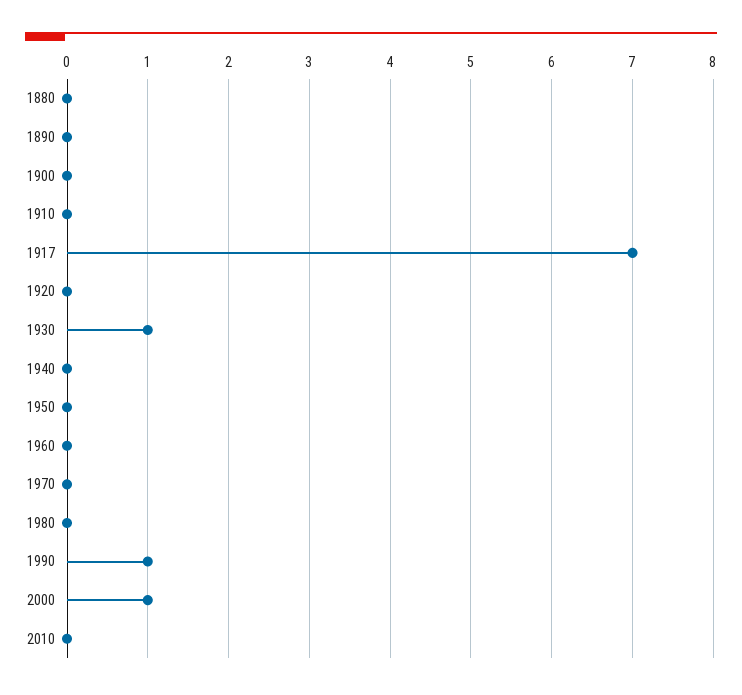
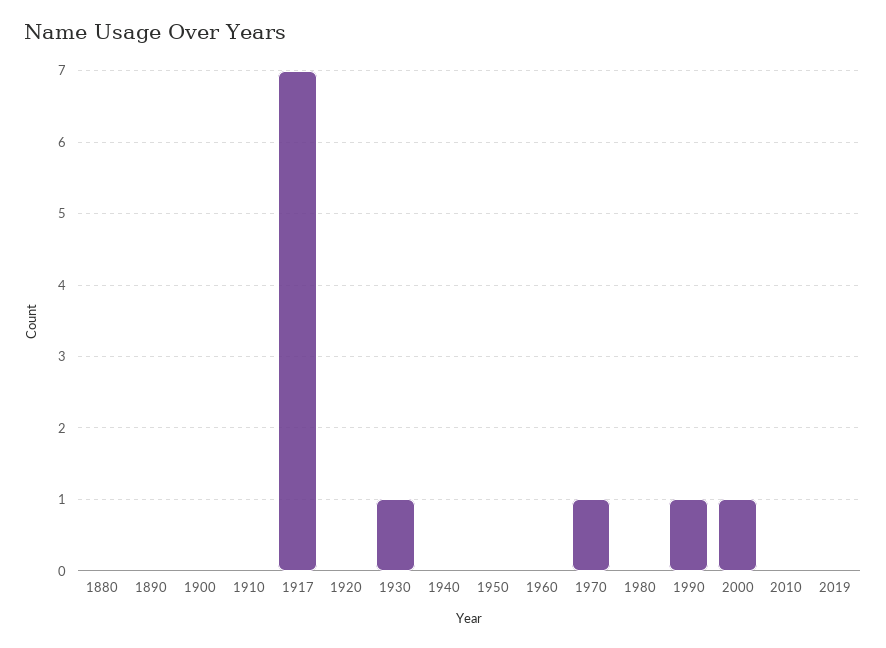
1970: 0 -> 1
2019: none -> 0

